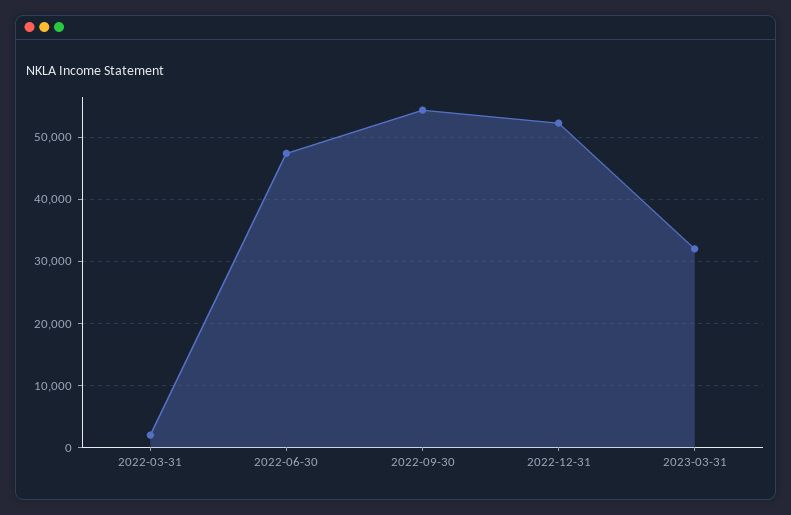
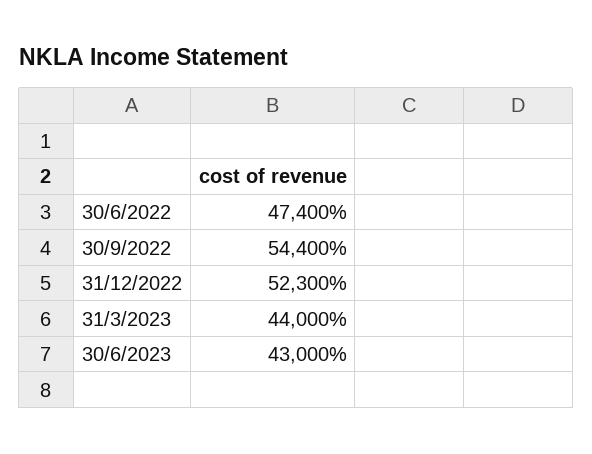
2022-03-31: 2000 -> none
2023-03-31: 32000 -> 44000
30/6/2023: none -> 43000

